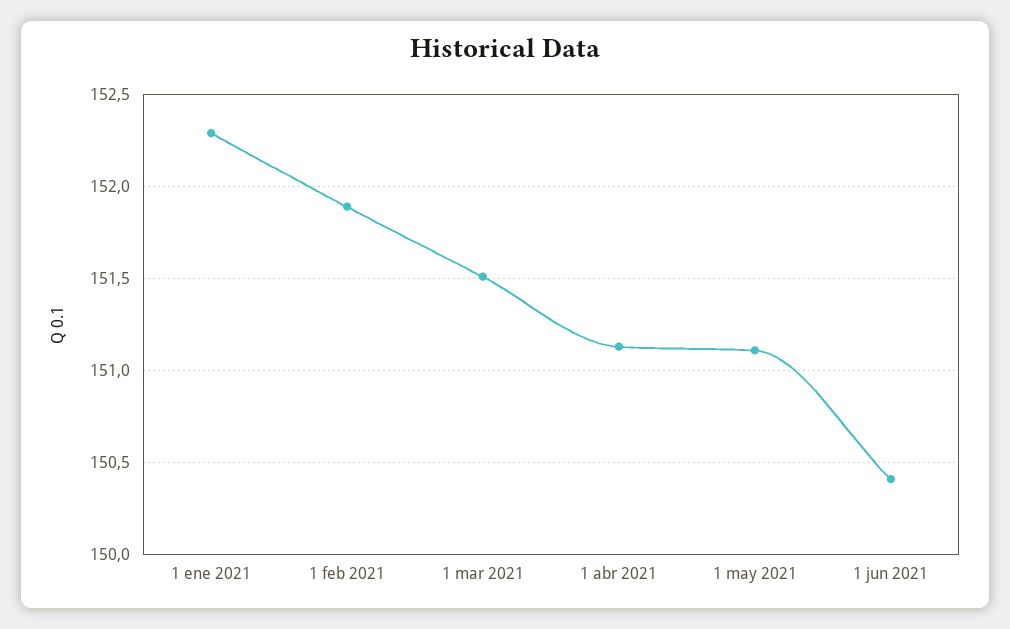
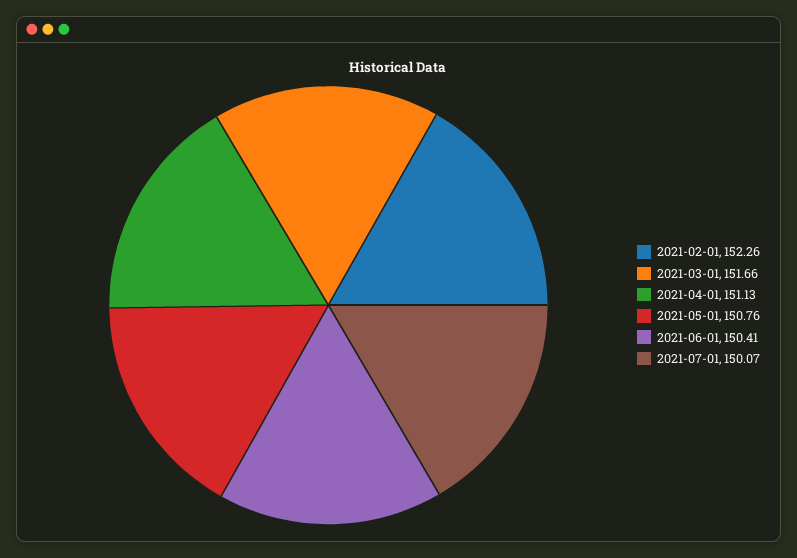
1 ene 2021: 152.3 -> none
1 feb 2021: 151.9 -> 152.26
1 mar 2021: 151.5 -> 151.66
1 may 2021: 151.1 -> 150.76
2021-07-01: none -> 150.07

